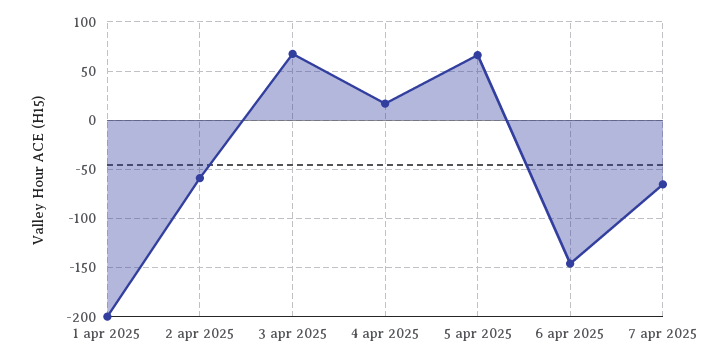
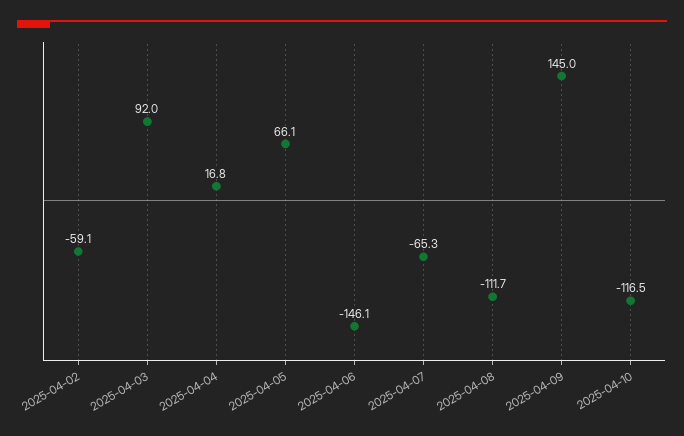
1 apr 2025: -200 -> none
3 apr 2025: 70 -> 92
2025-04-08: none -> -111.7
2025-04-09: none -> 145
2025-04-10: none -> -116.5

